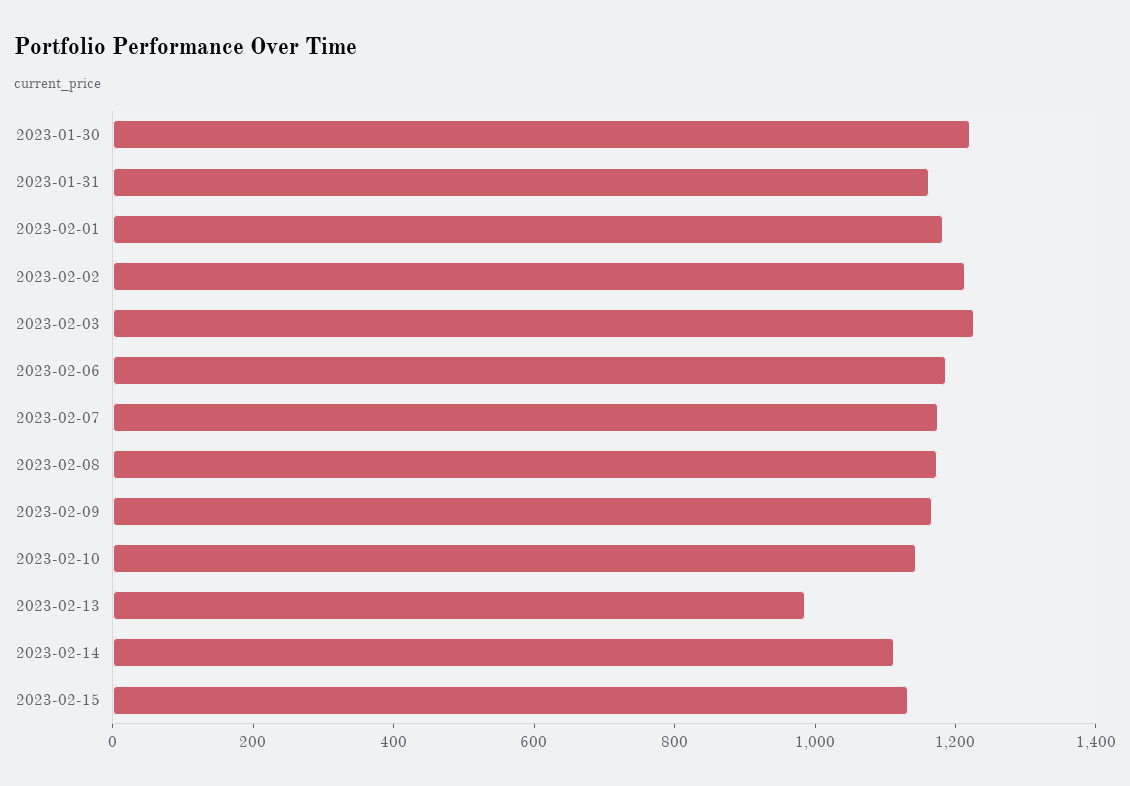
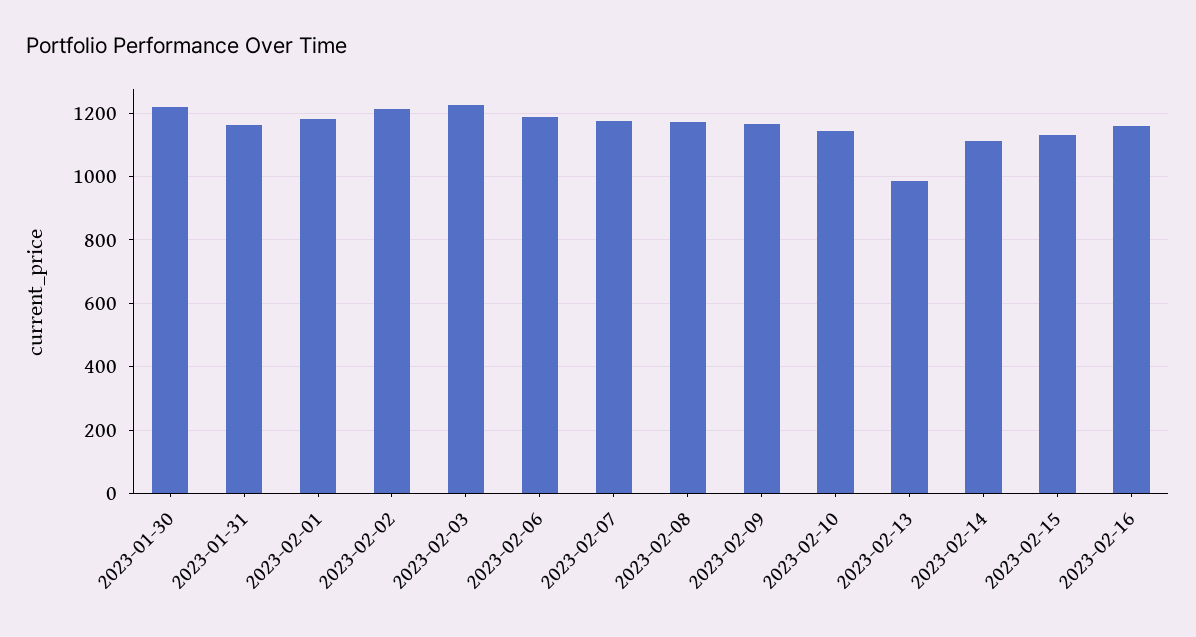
2023-02-16: none -> 1160

